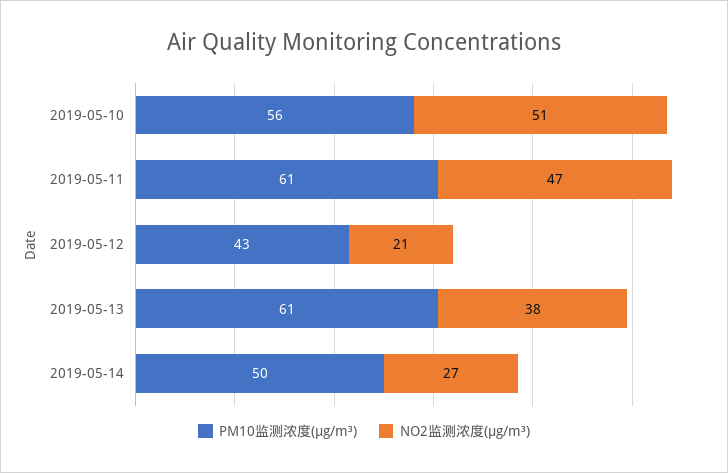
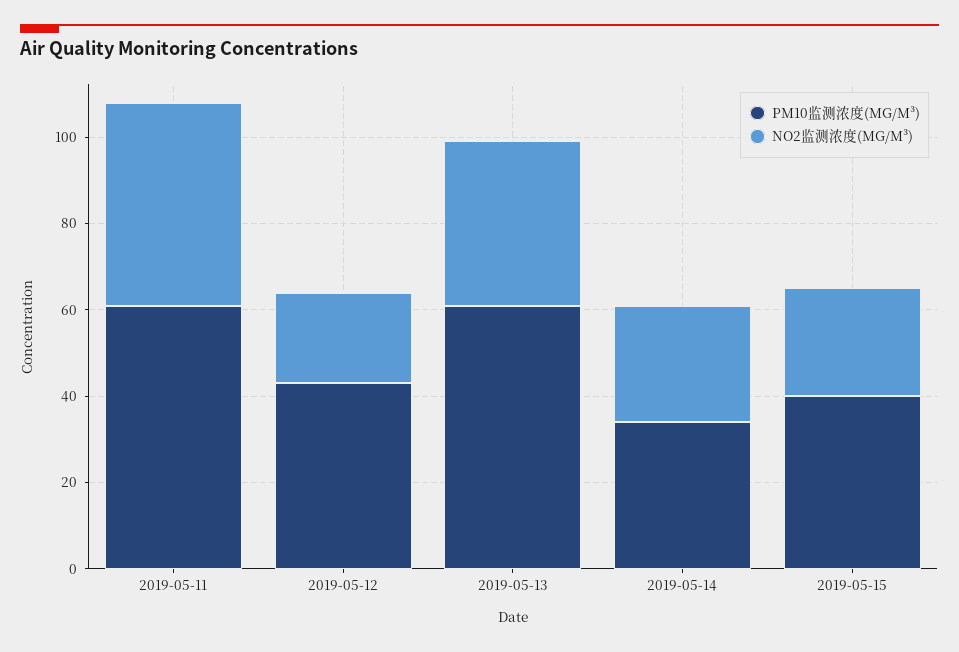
PM10监测浓度(μg/m³), 2019-05-10: 56 -> none
NO2监测浓度(μg/m³), 2019-05-10: 51 -> none
PM10监测浓度(μg/m³), 2019-05-14: 50 -> 35
PM10监测浓度(μg/m³), 2019-05-15: none -> 40
NO2监测浓度(μg/m³), 2019-05-15: none -> 25

